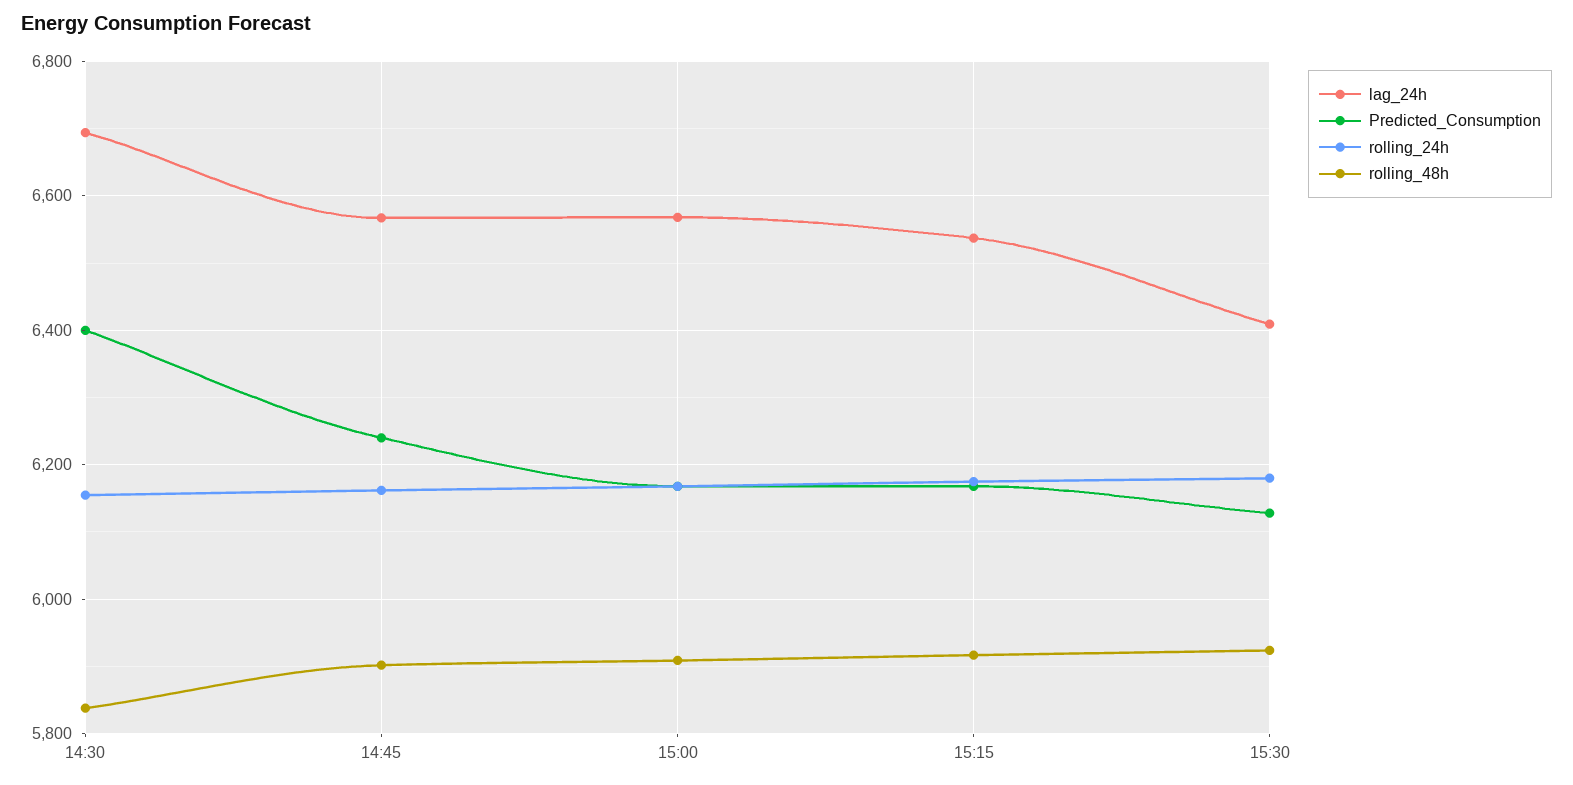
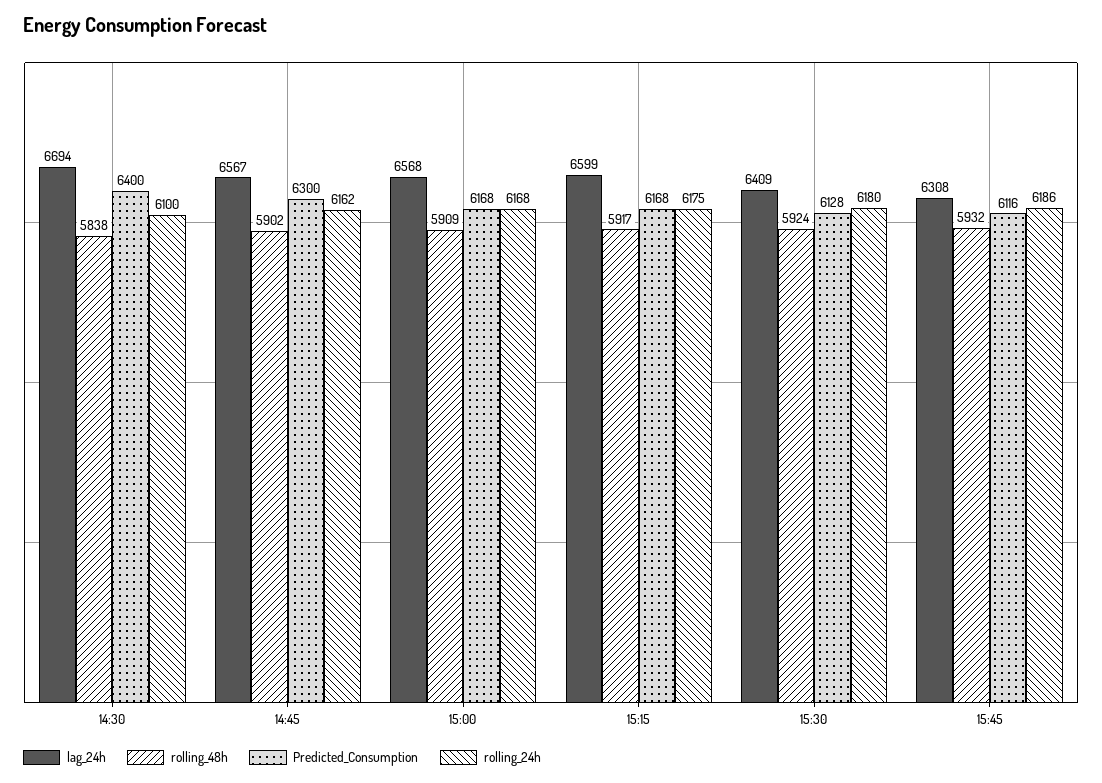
rolling_24h, 14:30: 6160 -> 6100
Predicted_Consumption, 14:45: 6240 -> 6300
lag_24h, 15:15: 6540 -> 6599
lag_24h, 15:45: none -> 6308
rolling_48h, 15:45: none -> 5932
Predicted_Consumption, 15:45: none -> 6116
rolling_24h, 15:45: none -> 6186

